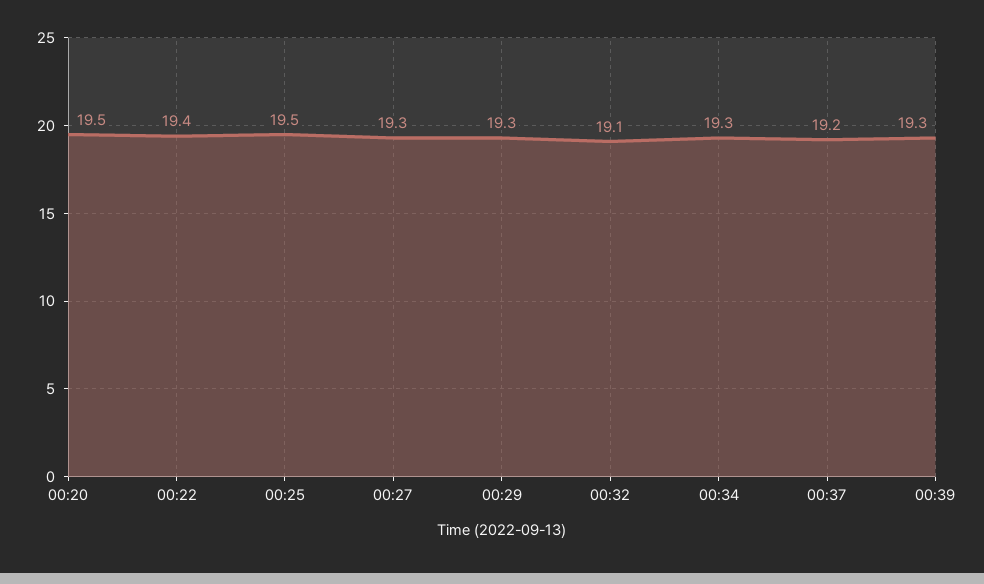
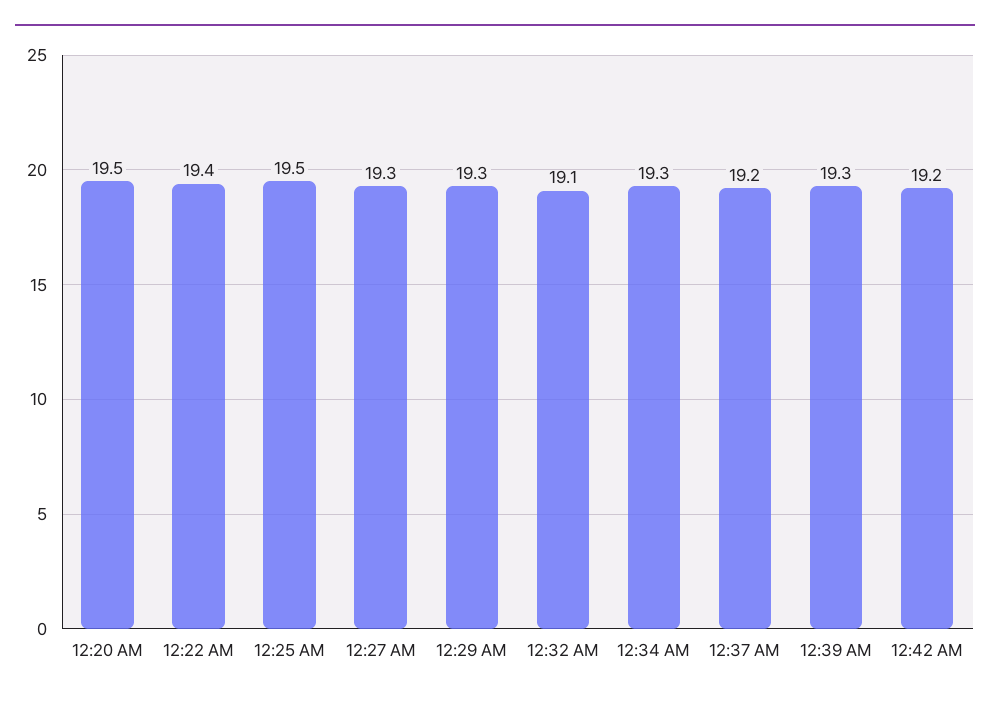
12:42 AM: none -> 19.2

